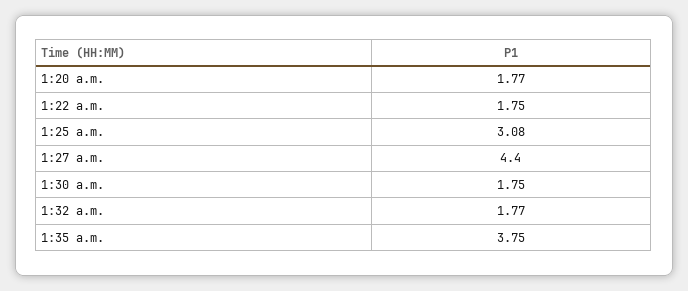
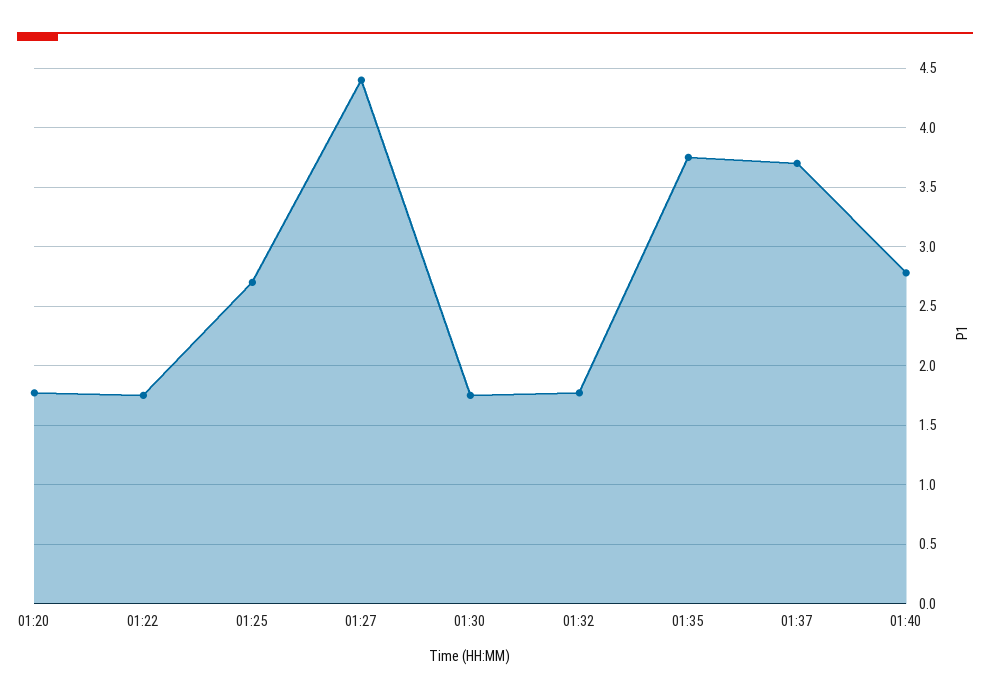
1:25 a.m.: 3.08 -> 2.7
01:37: none -> 3.7
01:40: none -> 2.8

